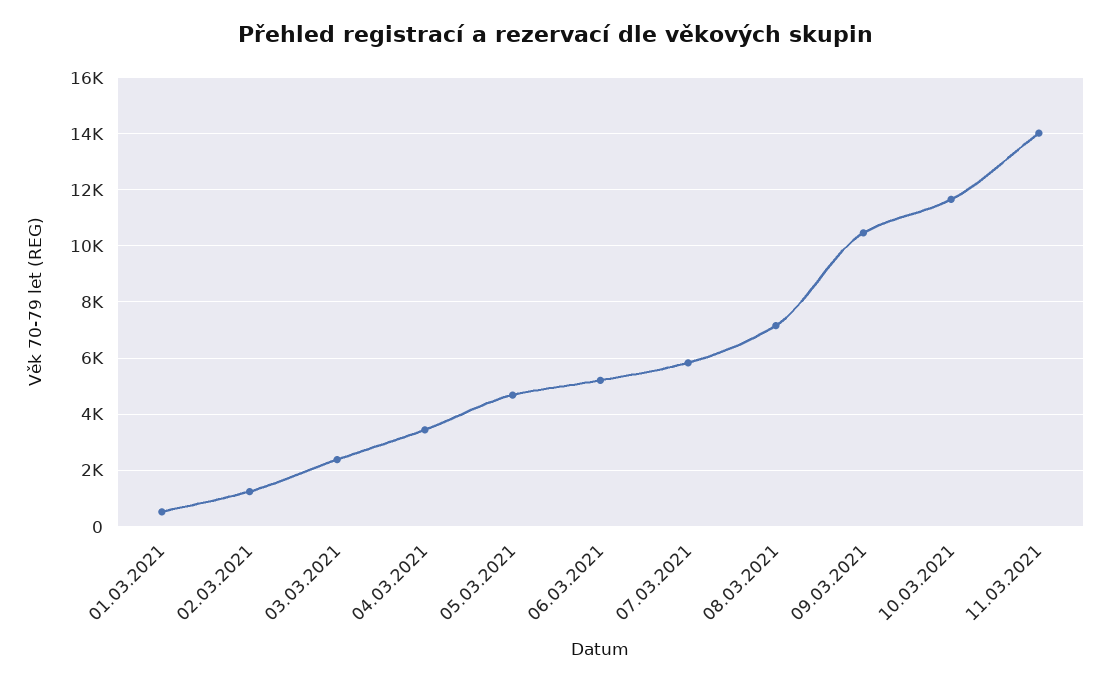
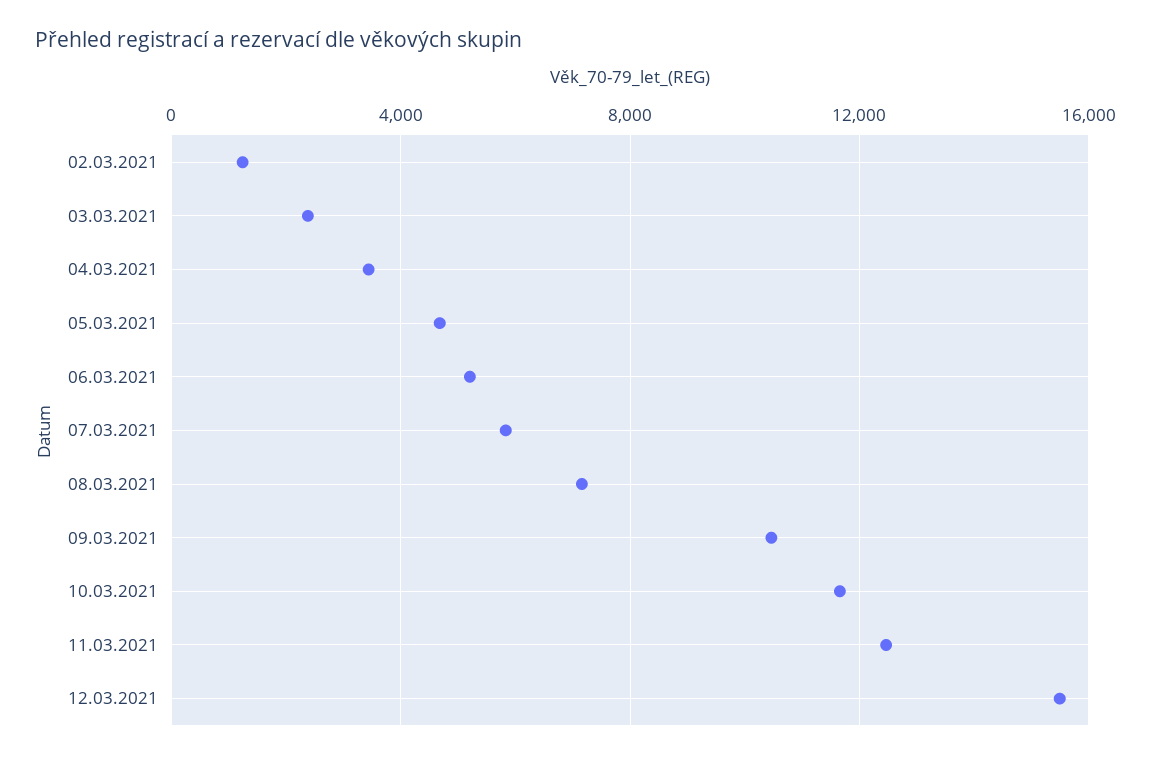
01.03.2021: 500 -> none
11.03.2021: 14000 -> 12500
12.03.2021: none -> 15500

